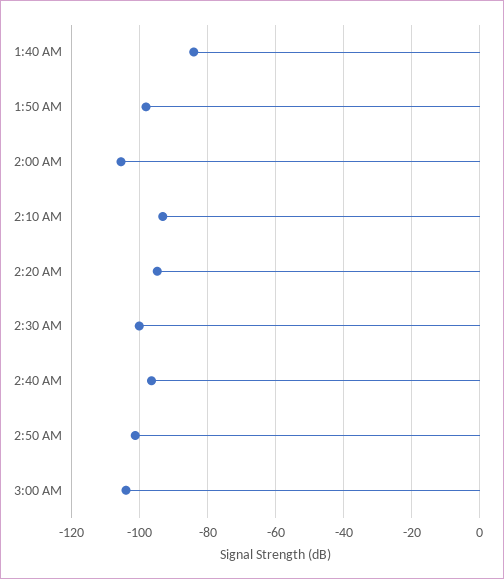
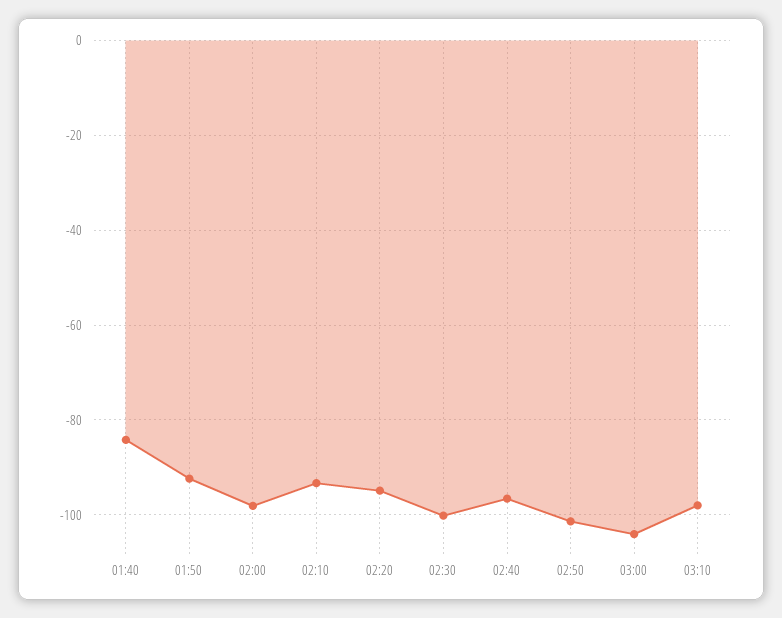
1:50 AM: -98 -> -92
2:00 AM: -106 -> -98
03:10: none -> -98

